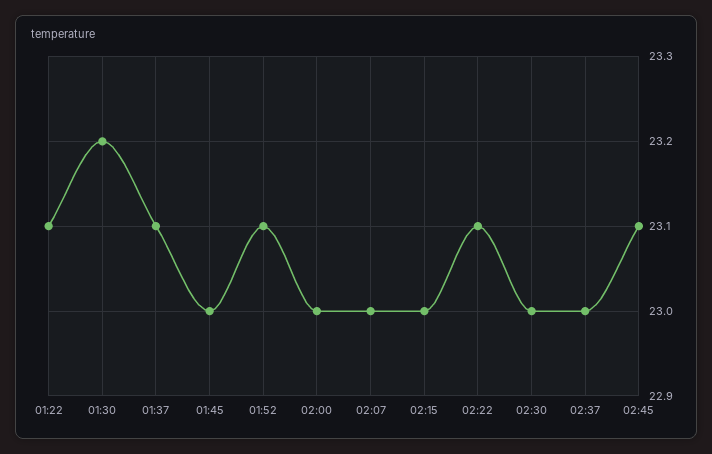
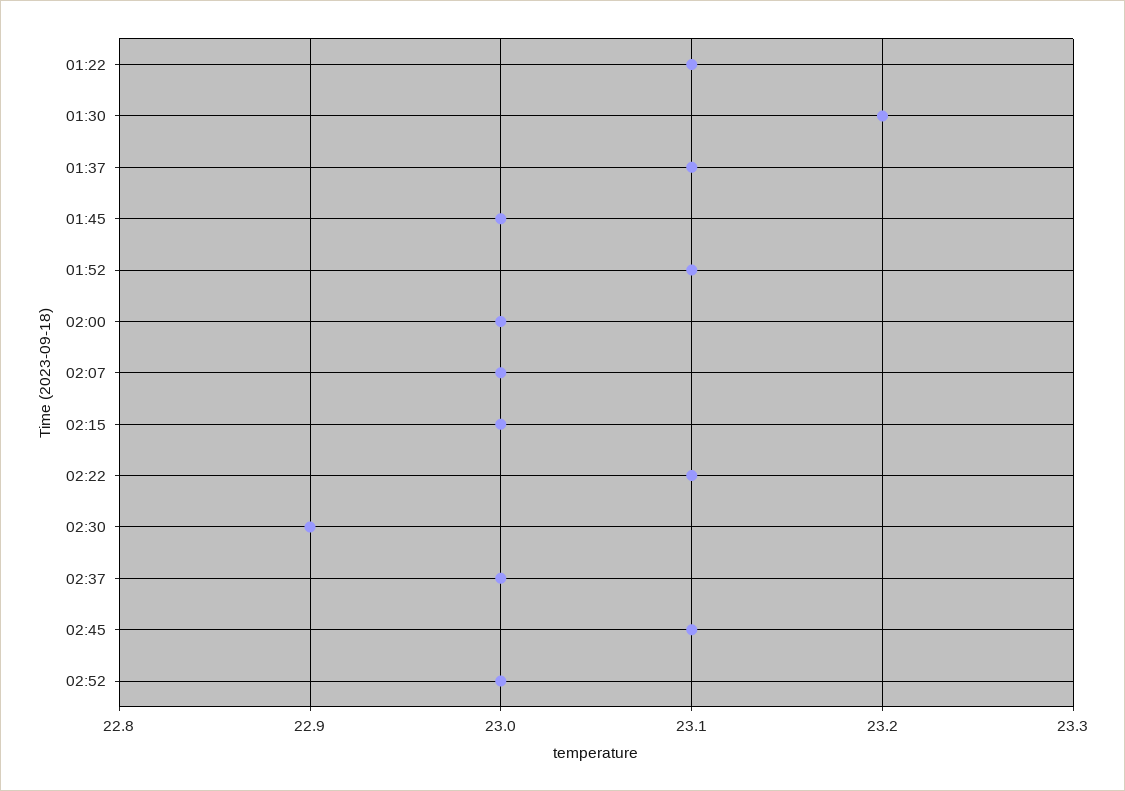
02:30: 23 -> 22.9
02:52: none -> 23

